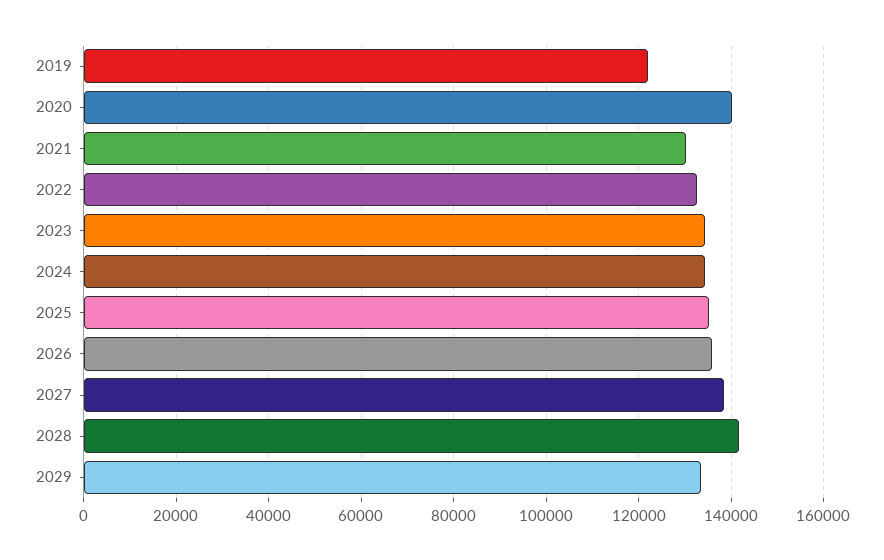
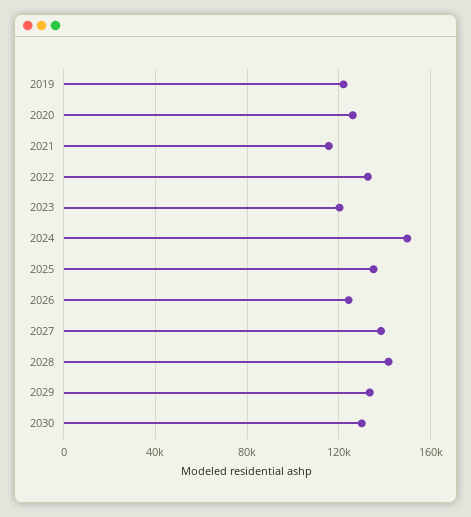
2020: 140000 -> 125000
2021: 130000 -> 115000
2023: 134000 -> 120000
2024: 134000 -> 150000
2026: 136000 -> 125000
2030: none -> 130000

